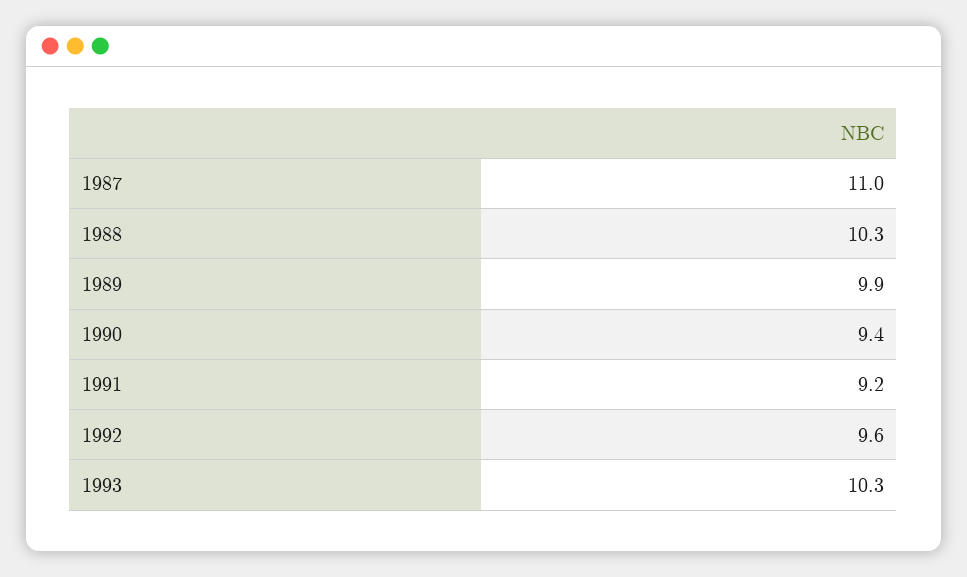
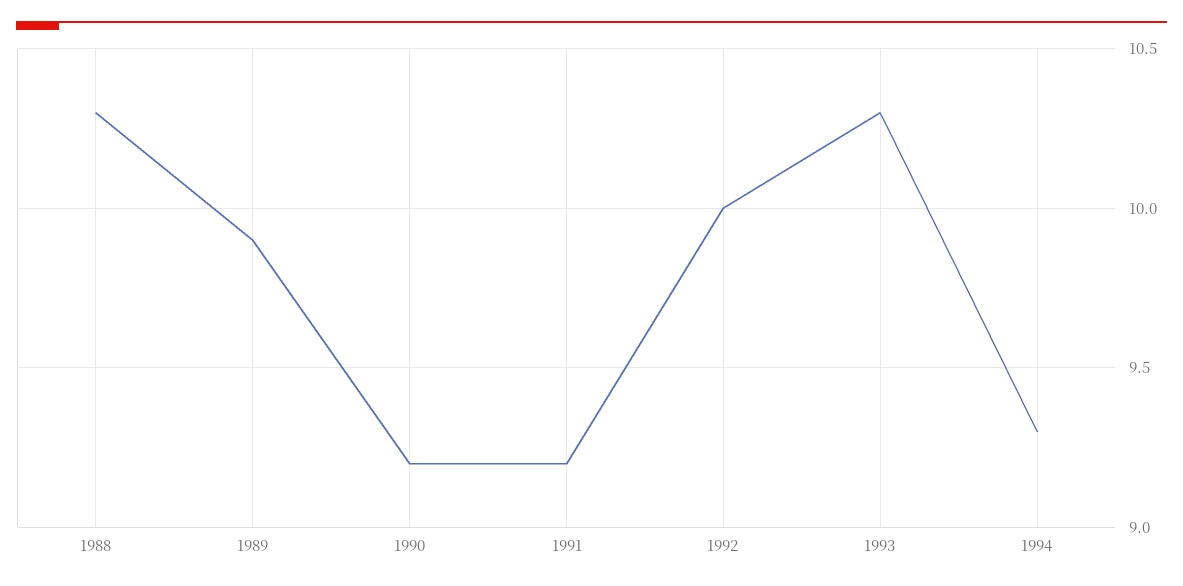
1987: 11 -> none
1990: 9.4 -> 9.2
1992: 9.6 -> 10
1994: none -> 9.3

